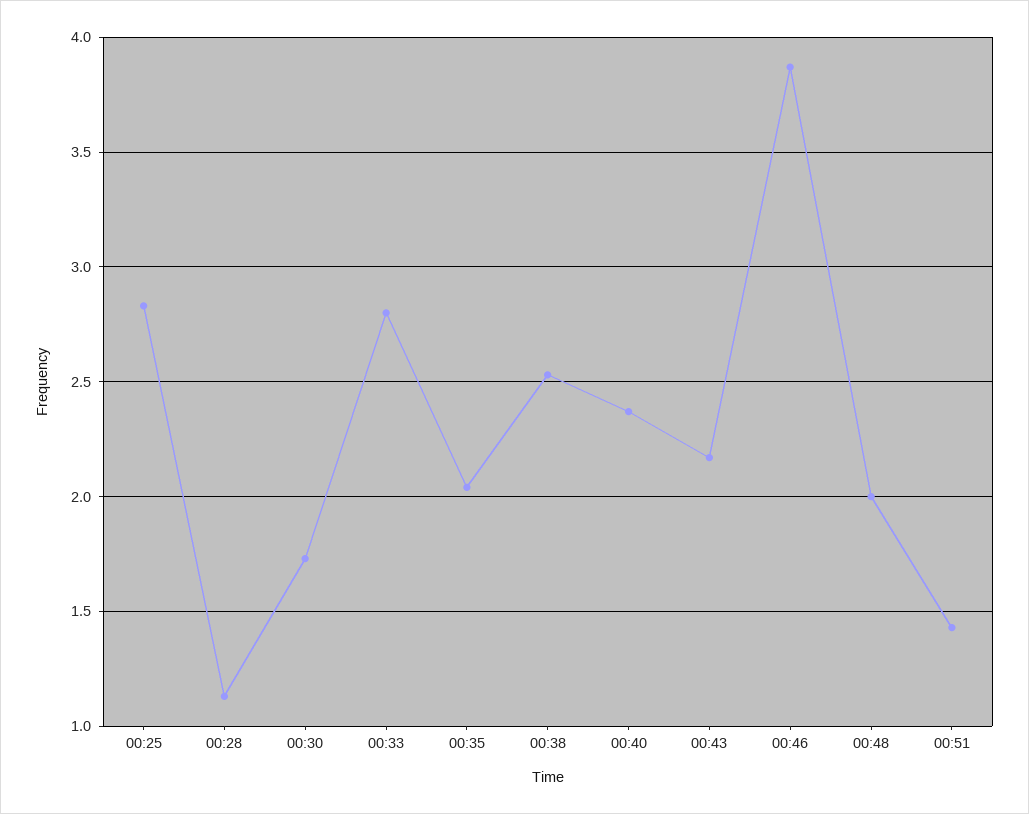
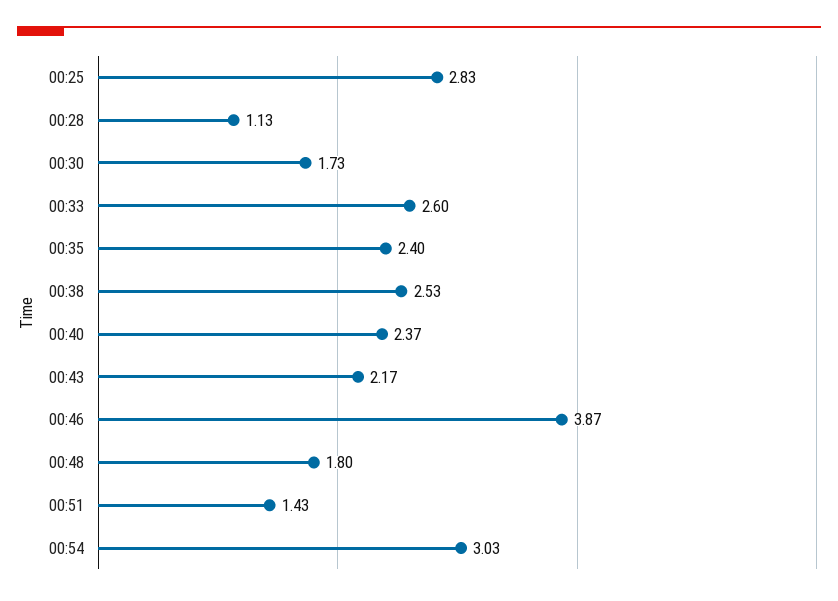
00:33: 2.8 -> 2.6
00:35: 2.05 -> 2.4
00:48: 2 -> 1.8
00:54: none -> 3.03

